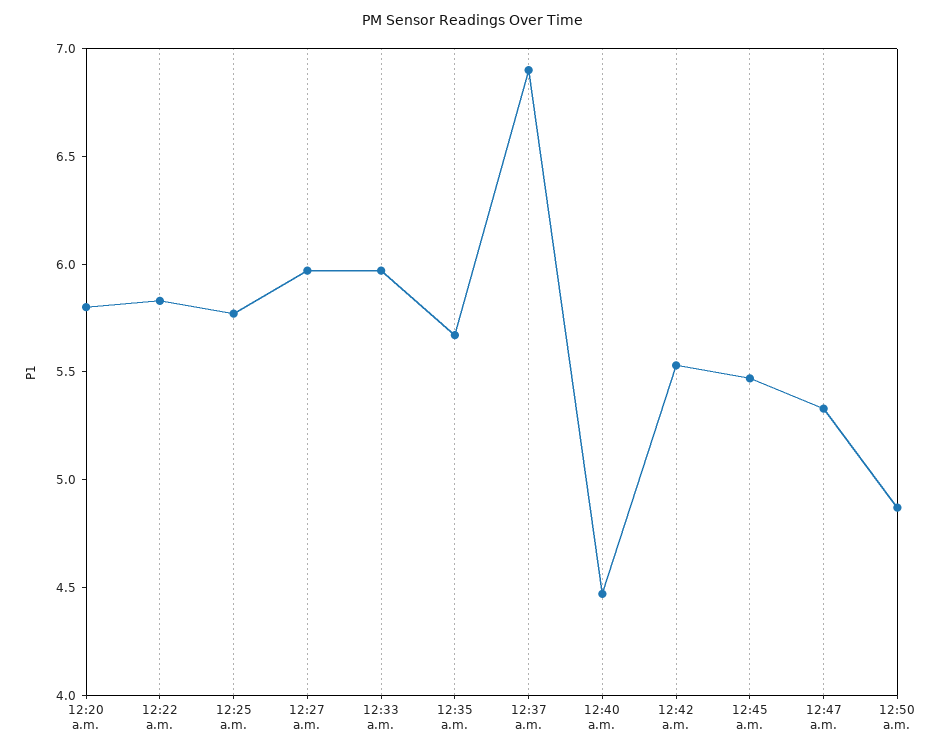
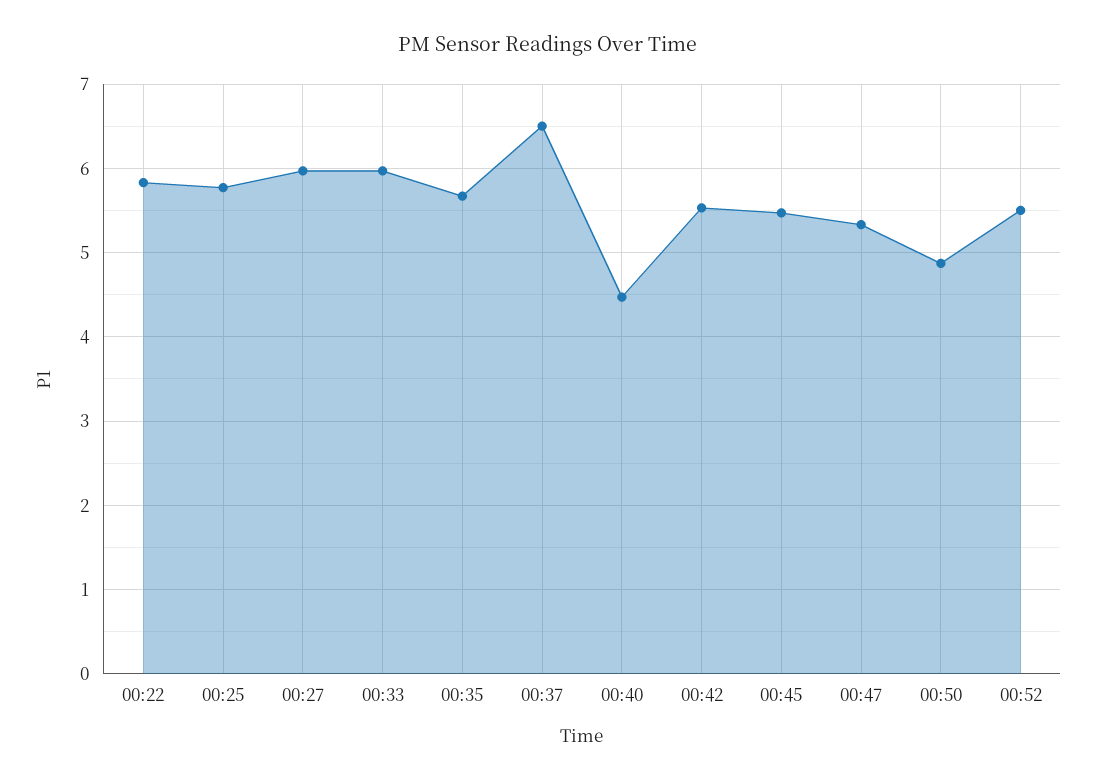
12:20 a.m.: 5.8 -> none
12:37 a.m.: 6.9 -> 6.5
00:52: none -> 5.5

